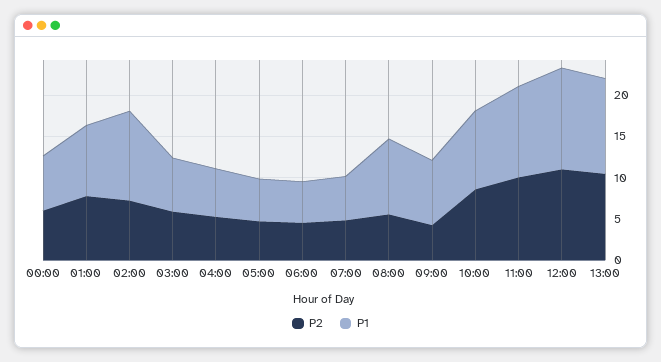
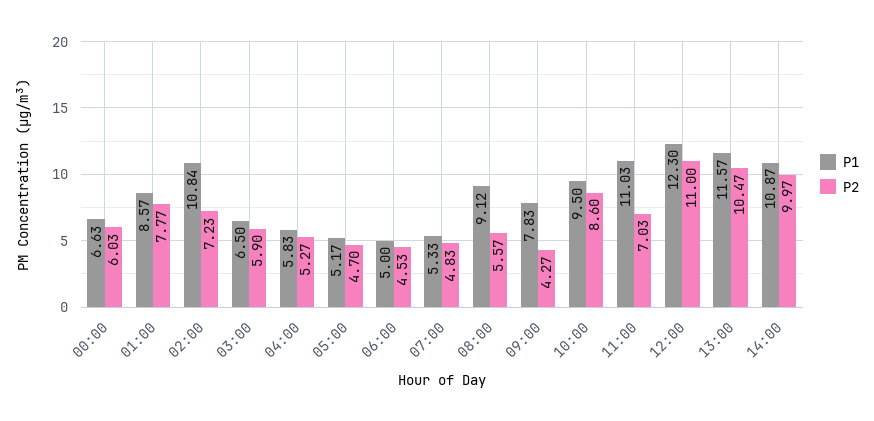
P2, 11:00: 10 -> 7.03
P1, 14:00: none -> 10.87
P2, 14:00: none -> 9.97

